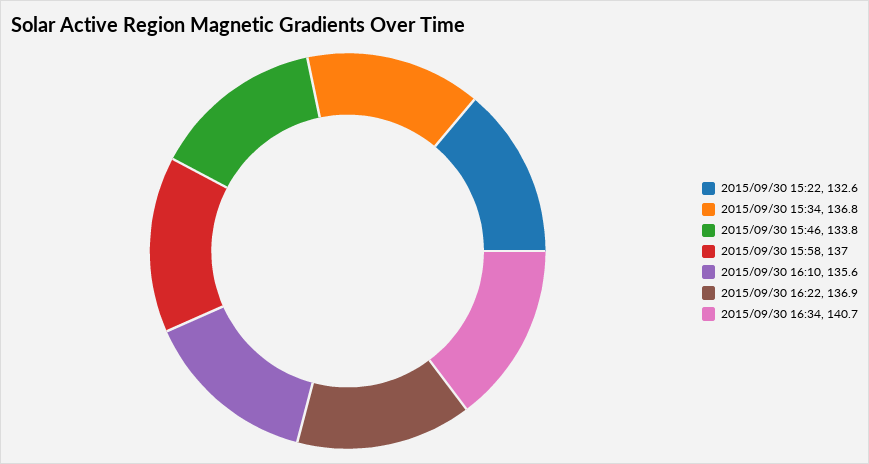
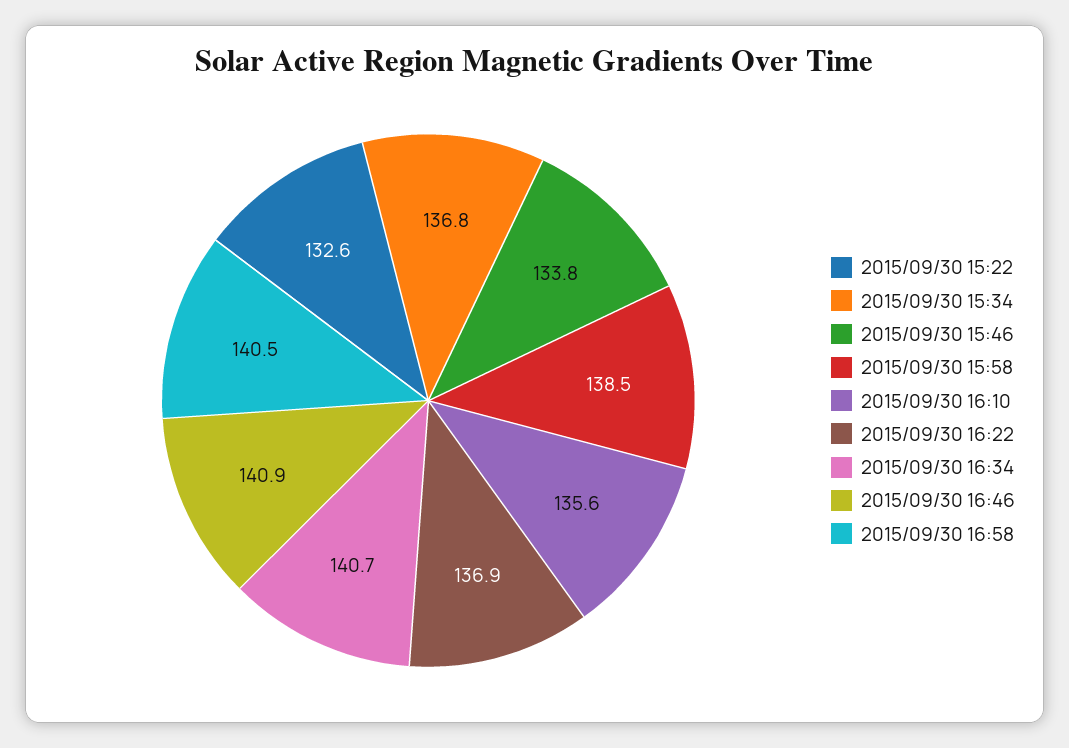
2015/09/30 15:58: 137 -> 138.5
2015/09/30 16:46: none -> 140.9
2015/09/30 16:58: none -> 140.5

